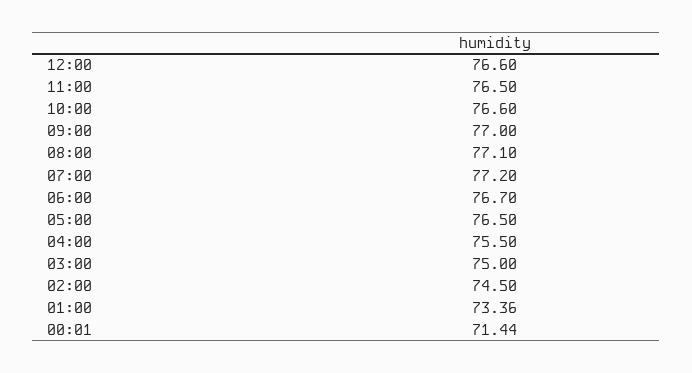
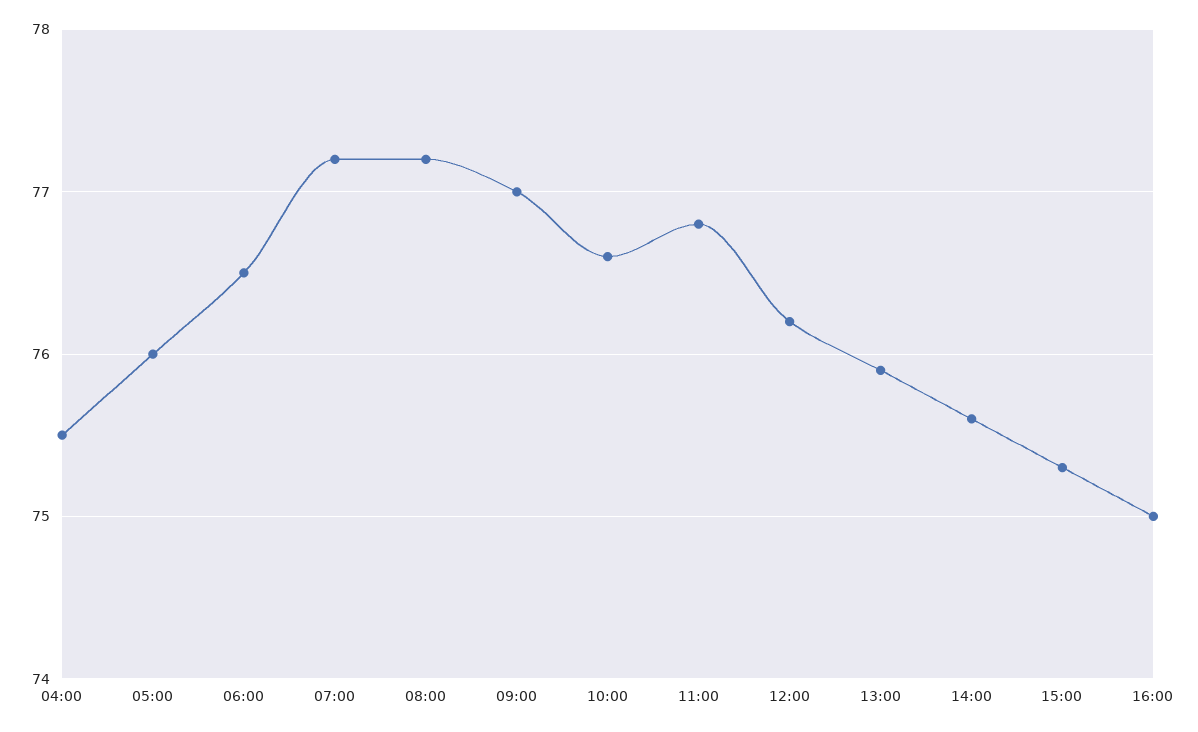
12:00: 76.6 -> 76.2
11:00: 76.5 -> 76.8
08:00: 77.1 -> 77.2
06:00: 76.7 -> 76.5
05:00: 76.5 -> 76
03:00: 75 -> none
02:00: 74.5 -> none
01:00: 73.36 -> none
00:01: 71.44 -> none
13:00: none -> 75.9
14:00: none -> 75.6
15:00: none -> 75.3
16:00: none -> 75

